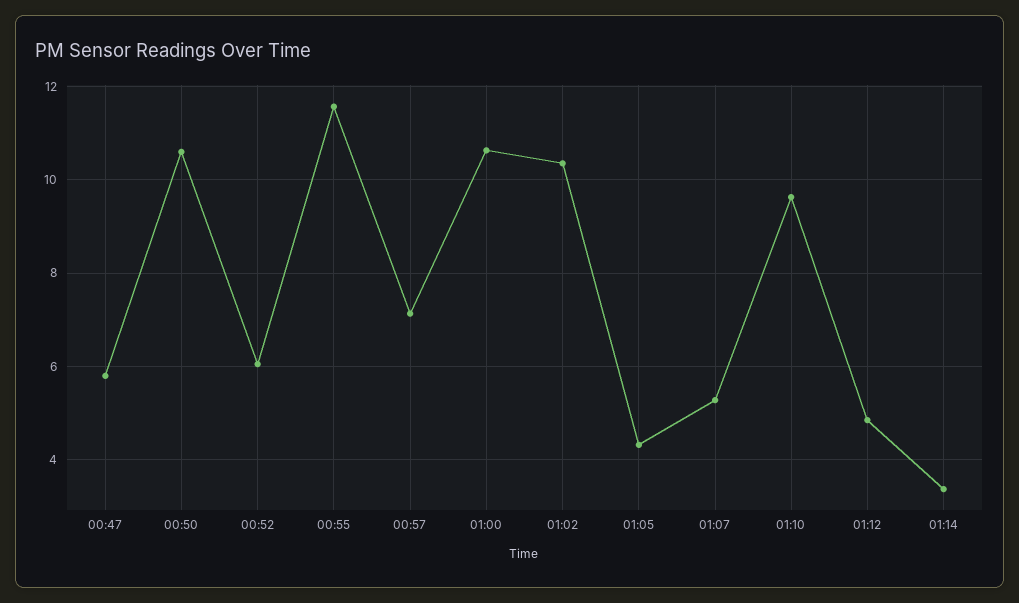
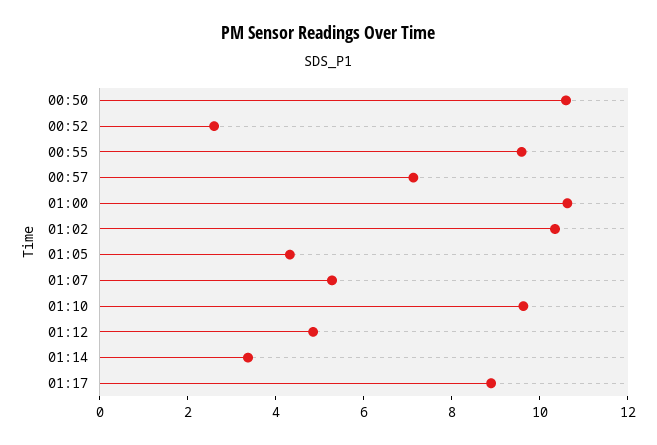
00:47: 5.8 -> none
00:52: 6 -> 2.5
00:55: 11.6 -> 9.5
01:17: none -> 9

